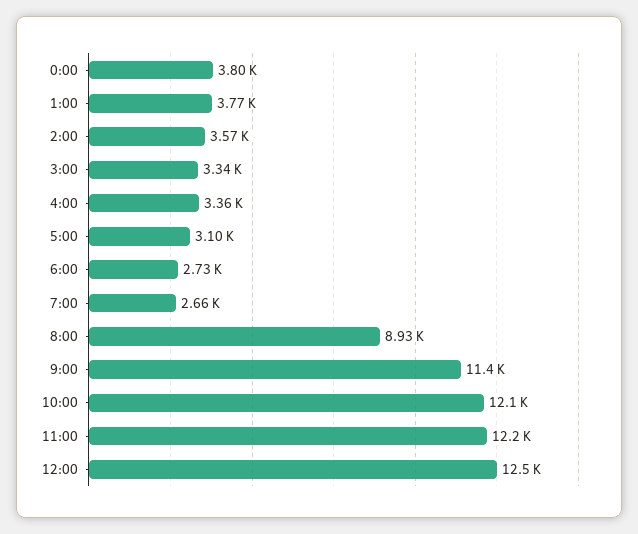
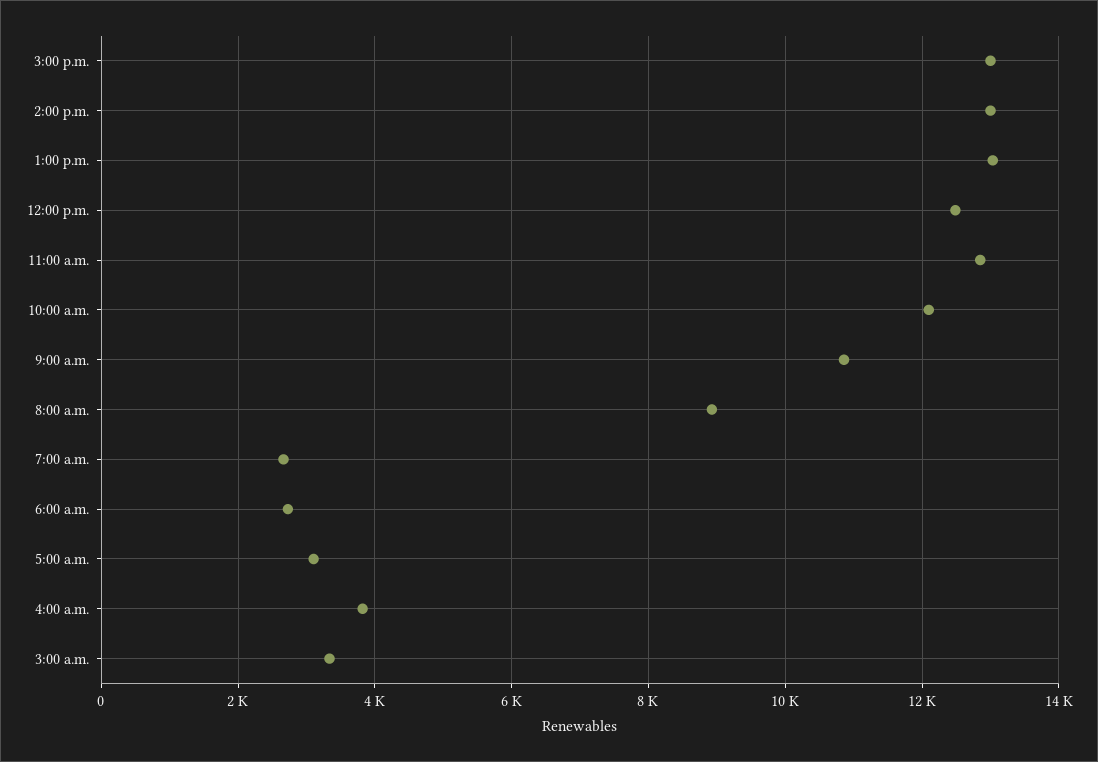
0:00: 3800 -> none
1:00: 3770 -> none
2:00: 3570 -> none
4:00: 3360 -> 3800
9:00: 11400 -> 10800
11:00: 12200 -> 12800
3:00 p.m.: none -> 13000
2:00 p.m.: none -> 13000
1:00 p.m.: none -> 13000

